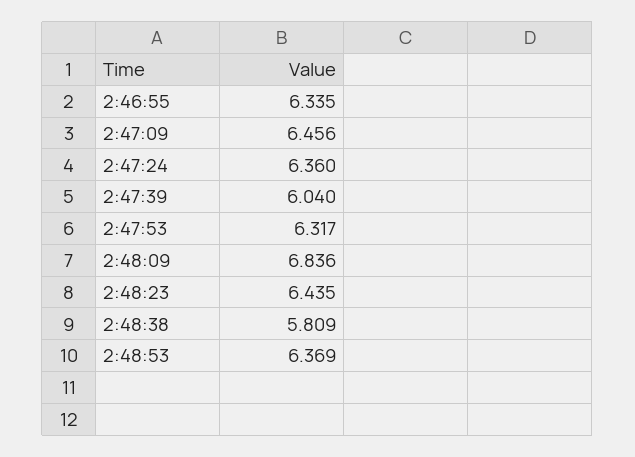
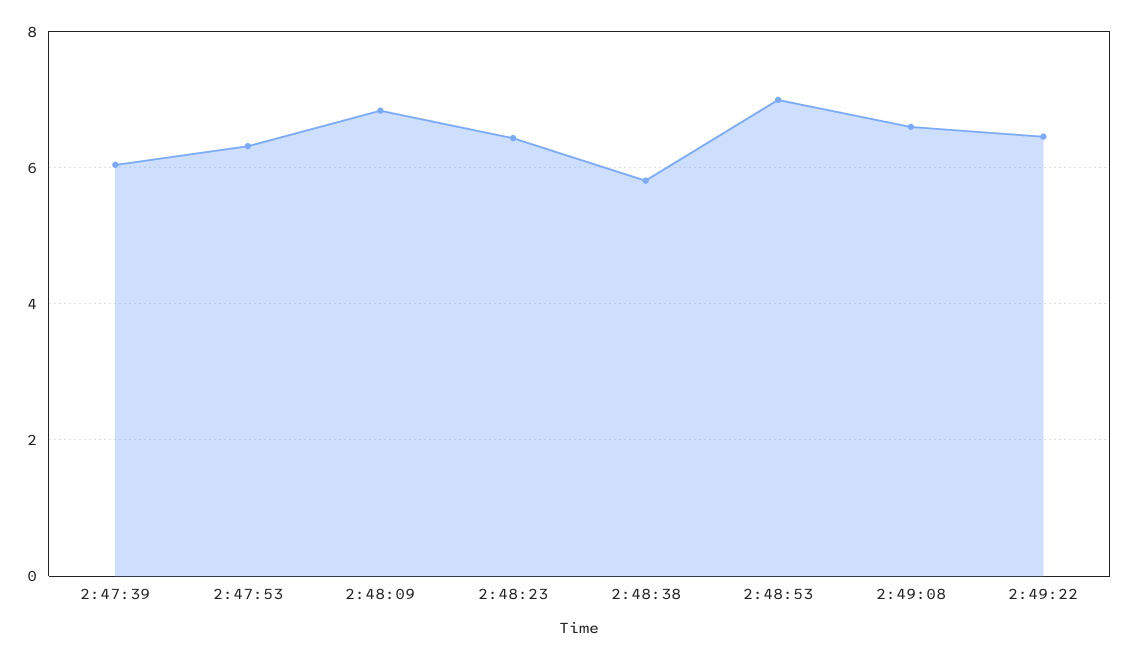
2:46:55: 6.335 -> none
2:47:09: 6.456 -> none
2:47:24: 6.36 -> none
2:48:53: 6.369 -> 7
2:49:08: none -> 6.6
2:49:22: none -> 6.4

